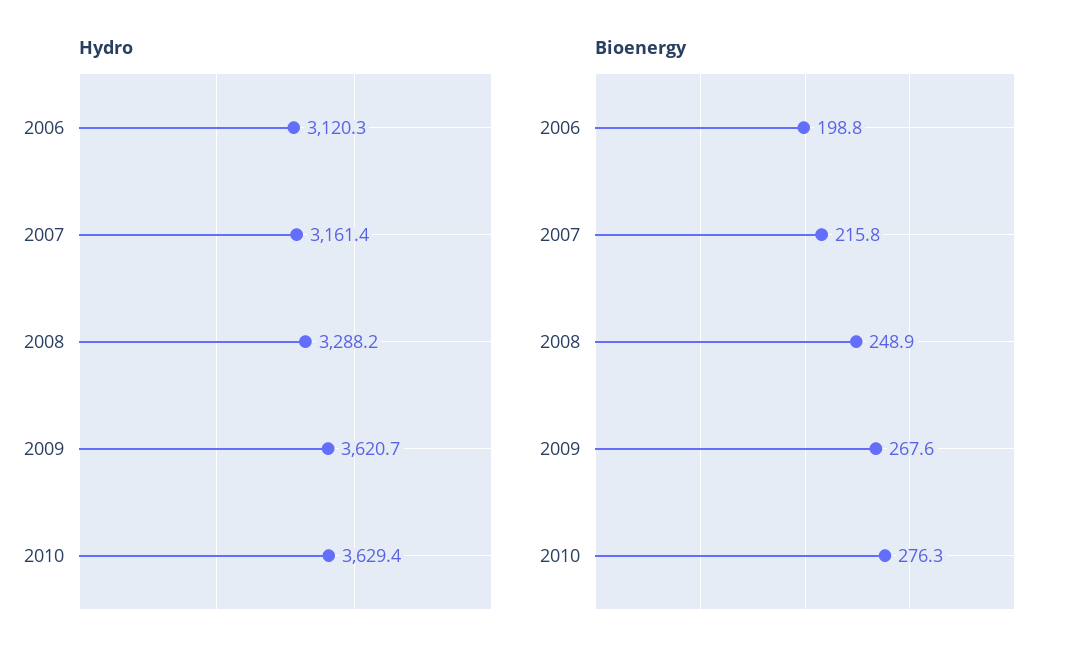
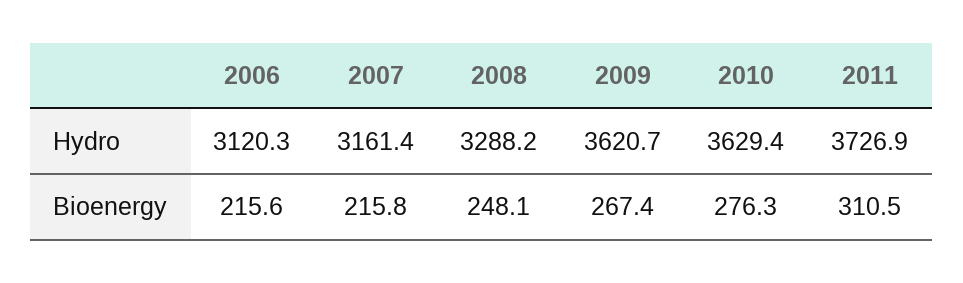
Bioenergy, 2006: 198.8 -> 215.6
Bioenergy, 2008: 248.9 -> 248.1
Bioenergy, 2009: 267.6 -> 267.4
Hydro, 2011: none -> 3726.9
Bioenergy, 2011: none -> 310.5

